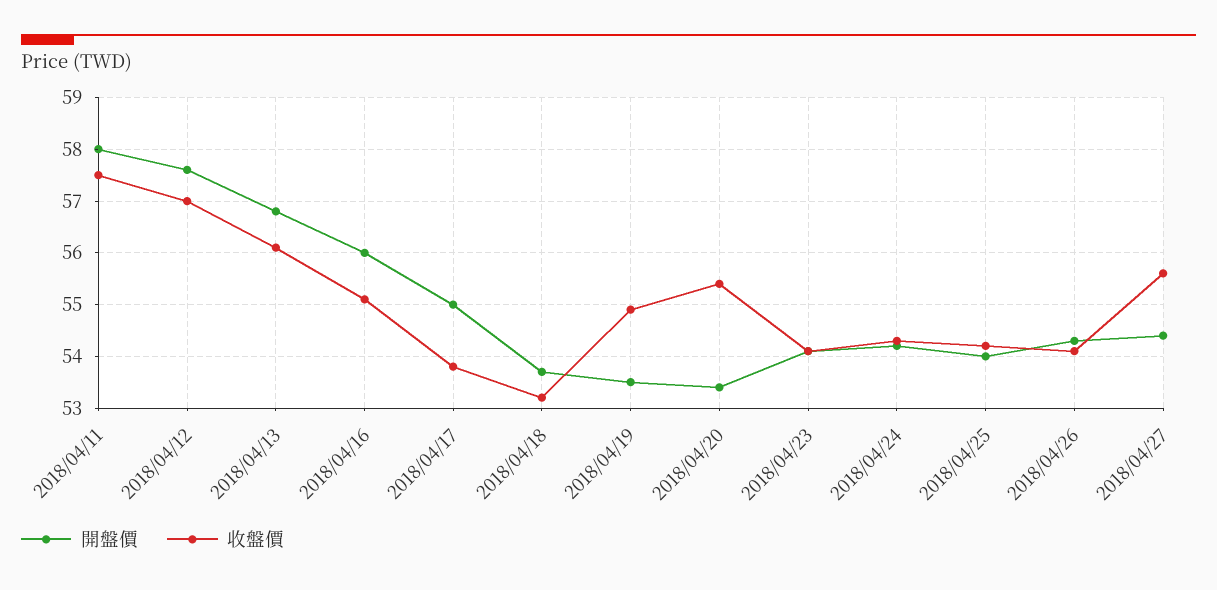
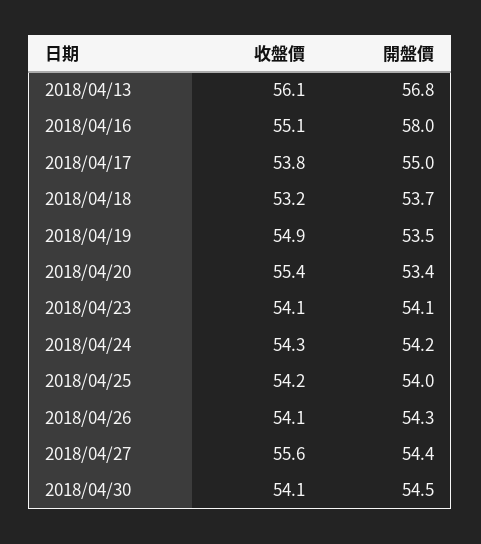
開盤價, 2018/04/11: 58 -> none
收盤價, 2018/04/11: 57.5 -> none
開盤價, 2018/04/12: 57.5 -> none
收盤價, 2018/04/12: 57 -> none
開盤價, 2018/04/16: 56 -> 58
收盤價, 2018/04/30: none -> 54.1
開盤價, 2018/04/30: none -> 54.5

